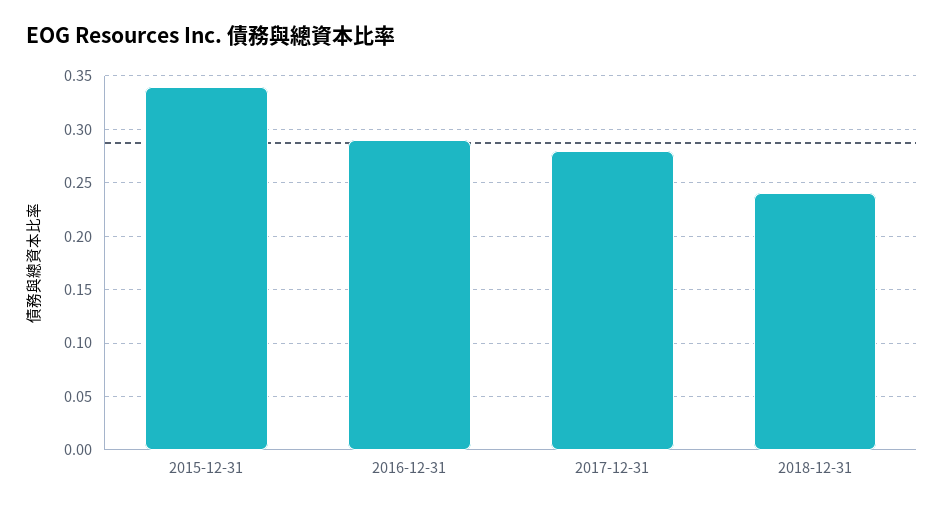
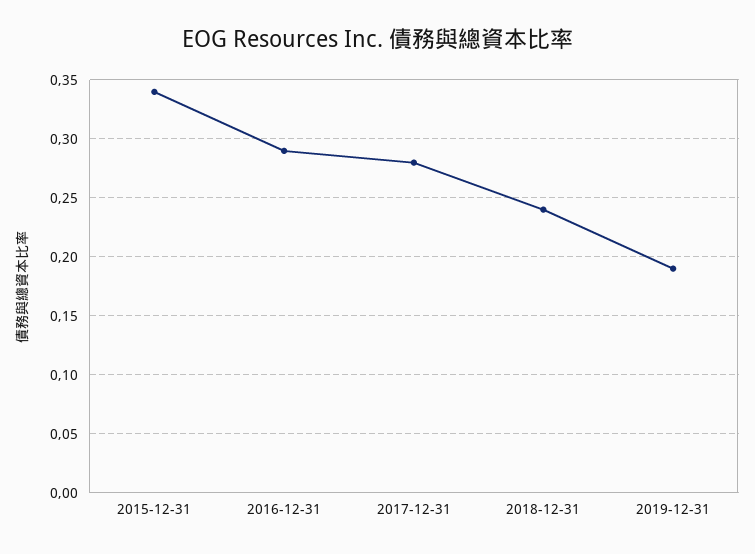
2019-12-31: none -> 0.19

